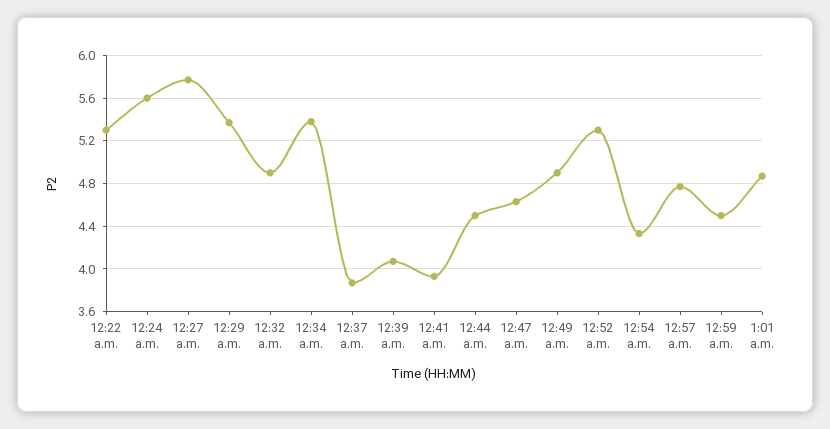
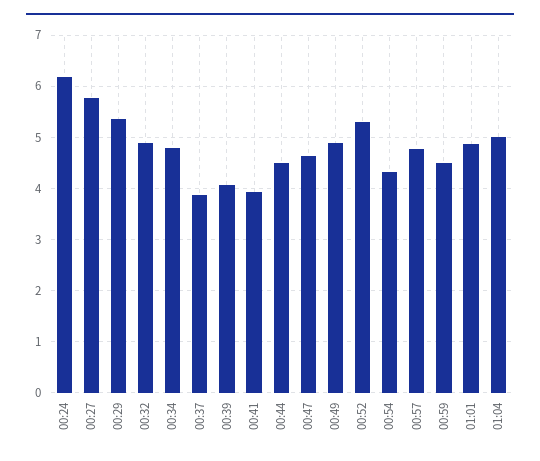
12:22 a.m.: 5.3 -> none
12:24 a.m.: 5.6 -> 6.2
12:34 a.m.: 5.4 -> 4.8
01:04: none -> 5

